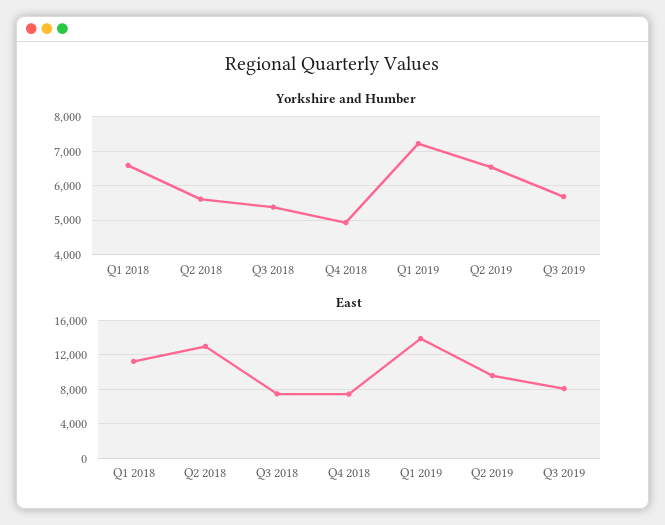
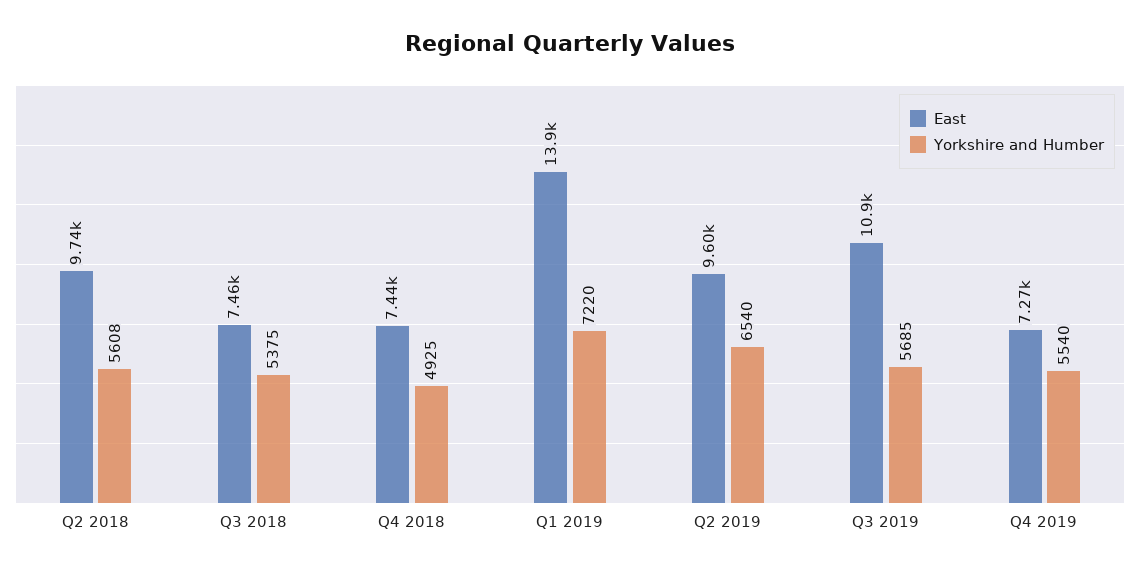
Yorkshire and Humber, Q1 2018: 6600 -> none
East, Q1 2018: 11000 -> none
East, Q2 2018: 13000 -> 9740
East, Q3 2019: 8000 -> 10900
East, Q4 2019: none -> 7270
Yorkshire and Humber, Q4 2019: none -> 5540

